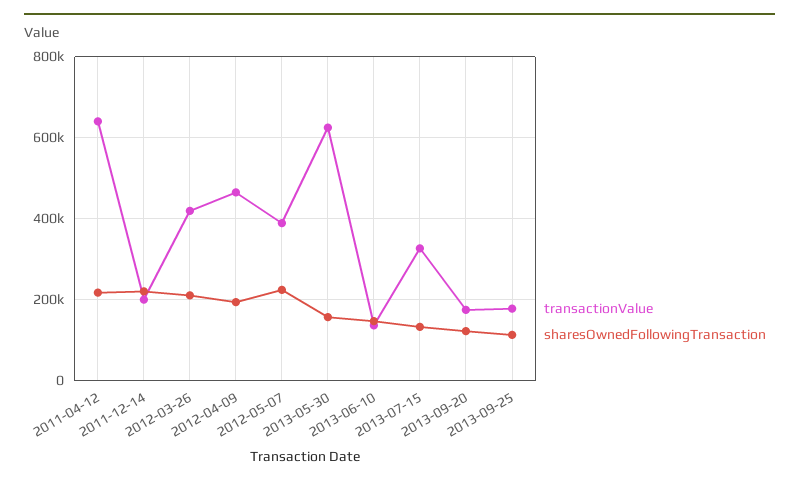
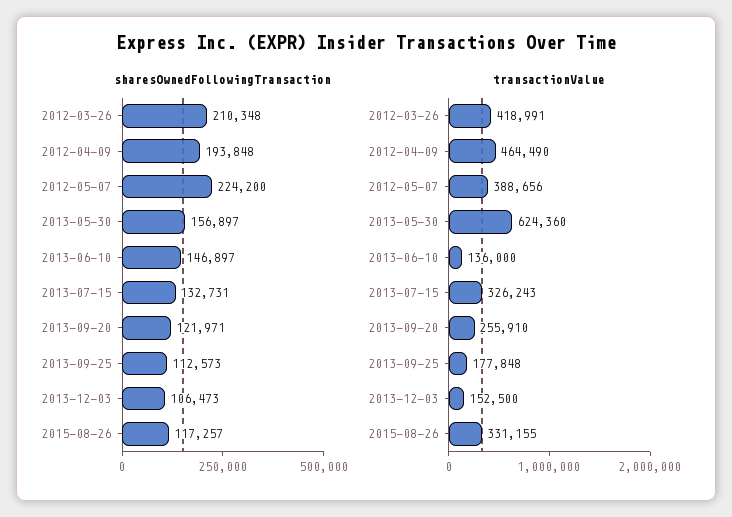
transactionValue, 2011-04-12: 640000 -> none
sharesOwnedFollowingTransaction, 2011-04-12: 220000 -> none
transactionValue, 2011-12-14: 200000 -> none
sharesOwnedFollowingTransaction, 2011-12-14: 220000 -> none
transactionValue, 2013-09-20: 180000 -> 255910
sharesOwnedFollowingTransaction, 2013-12-03: none -> 106473
sharesOwnedFollowingTransaction, 2015-08-26: none -> 117257
transactionValue, 2013-12-03: none -> 152500
transactionValue, 2015-08-26: none -> 331155

